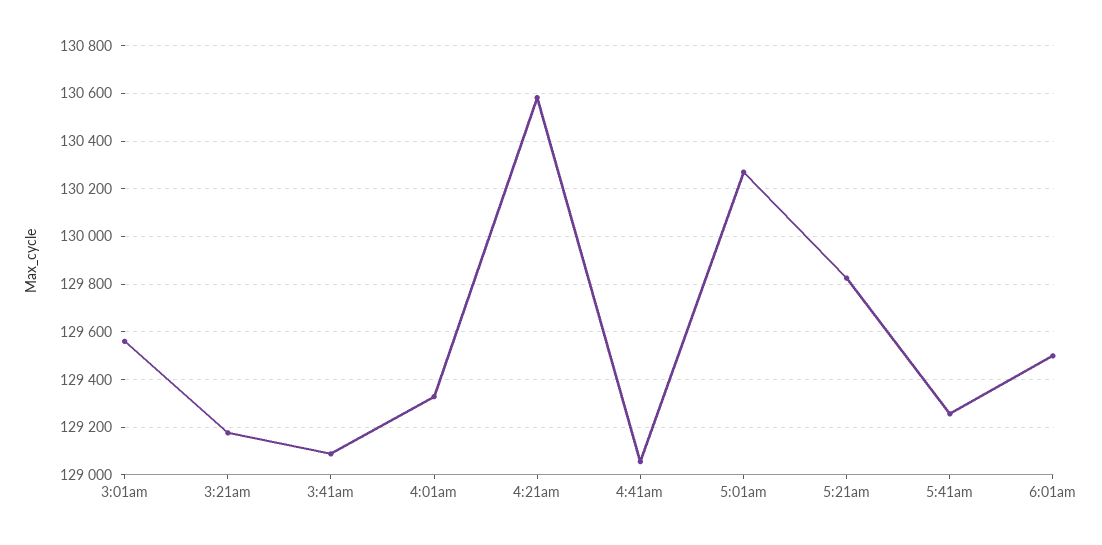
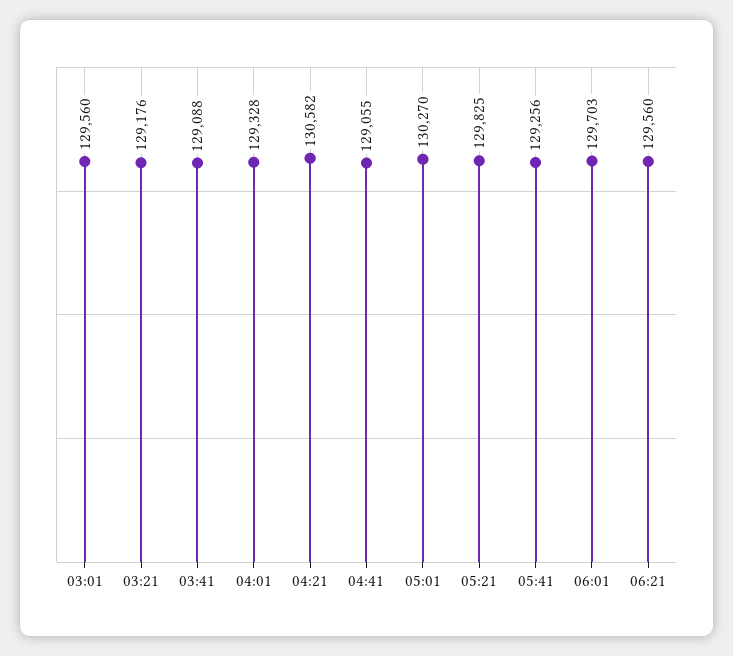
6:01am: 129500 -> 129703
06:21: none -> 129560

